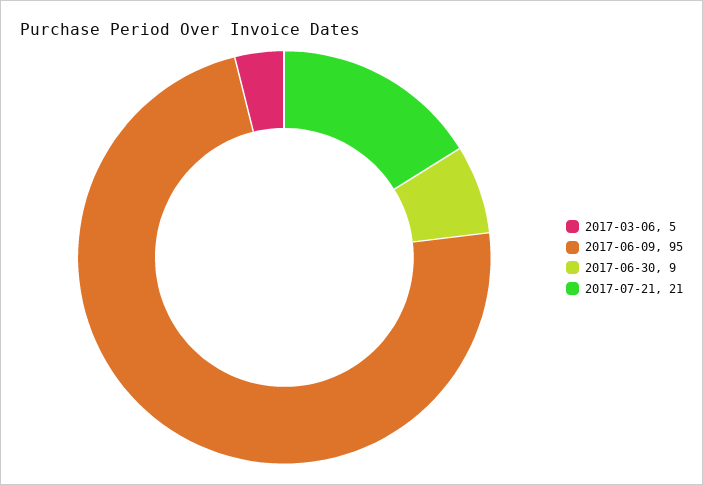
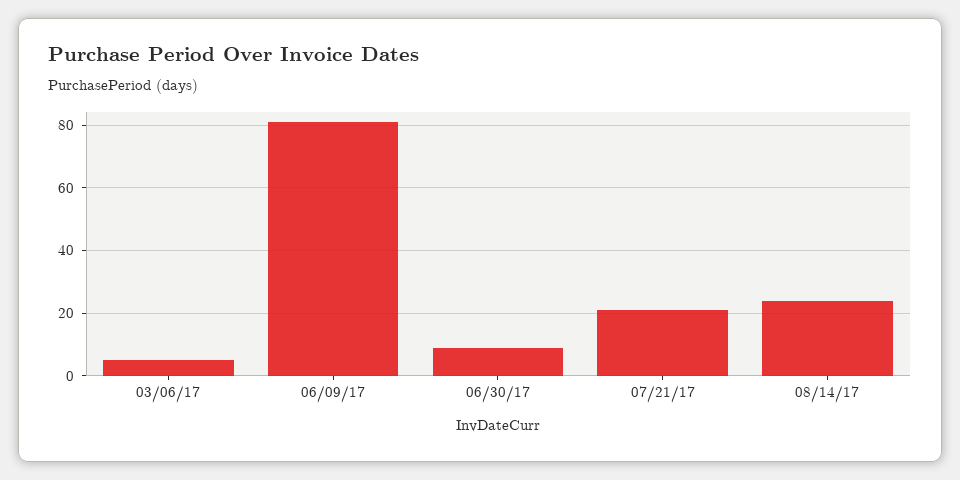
2017-06-09: 95 -> 80
08/14/17: none -> 25

